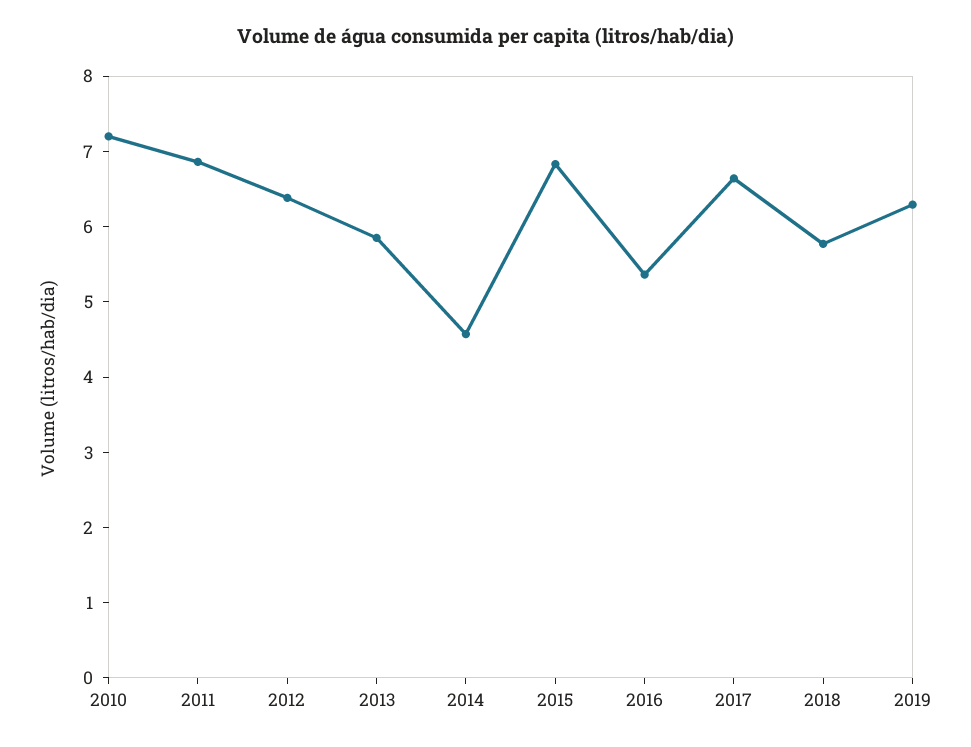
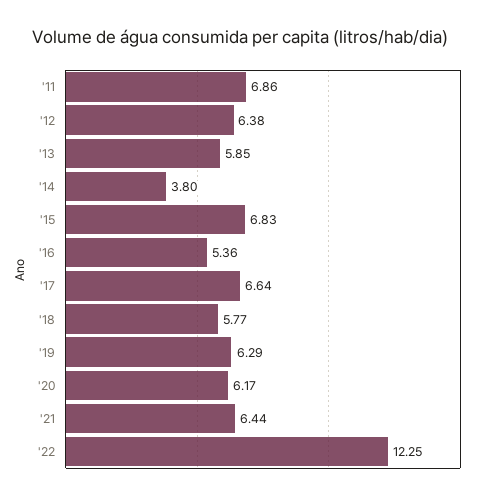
2010: 7.2 -> none
2014: 4.6 -> 3.8
'20: none -> 6.17
'21: none -> 6.44
'22: none -> 12.25

